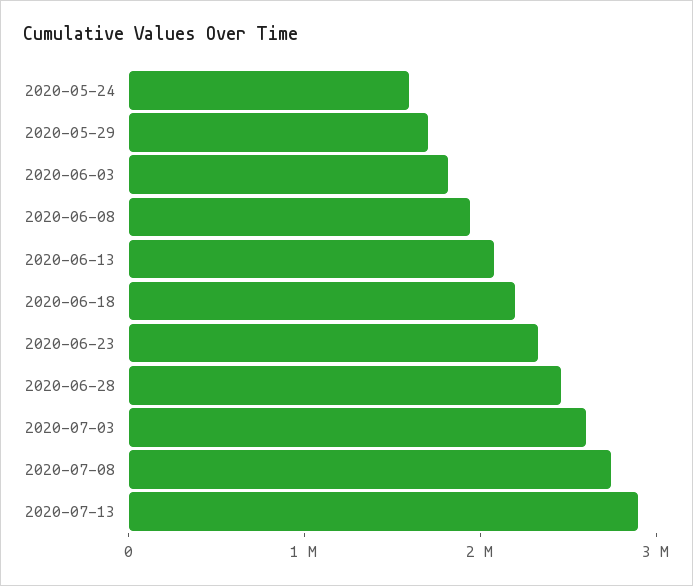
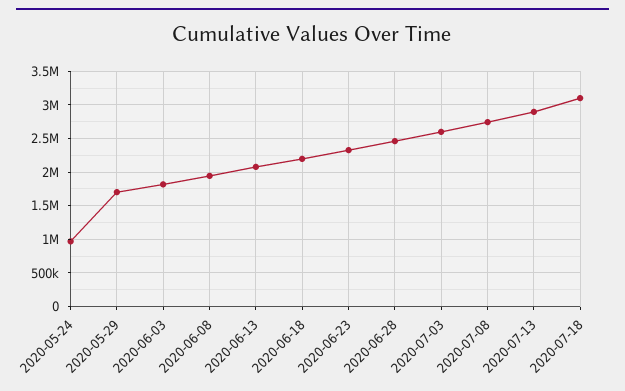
2020-05-24: 1600000 -> 1000000
2020-07-18: none -> 3100000

